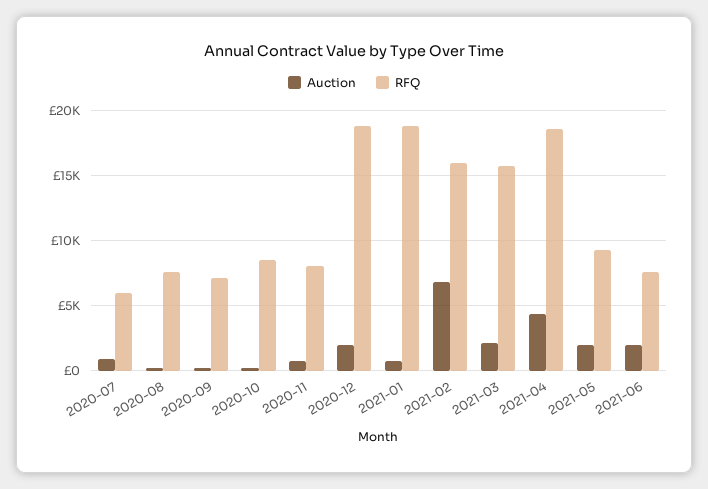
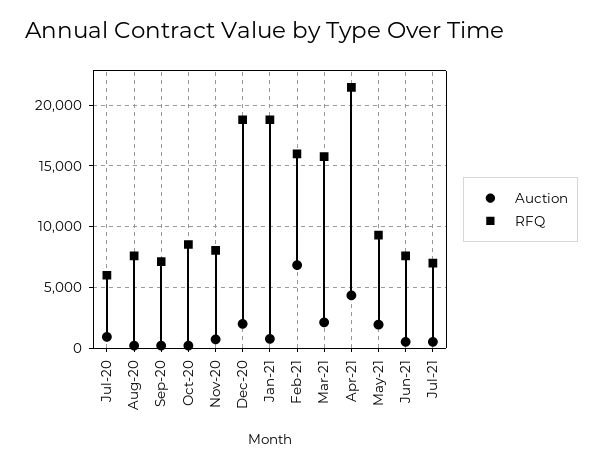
RFQ, 2021-04: 18500 -> 21500
Auction, 2021-06: 2000 -> 500
Auction, Jul-21: none -> 500
RFQ, Jul-21: none -> 7000

